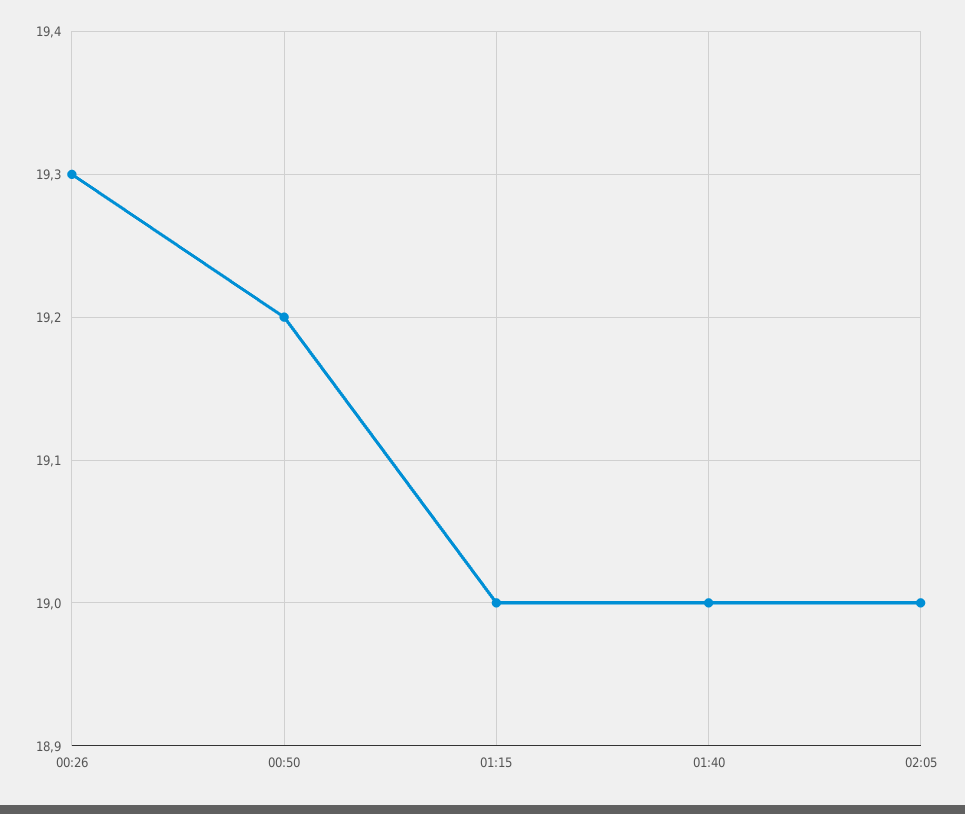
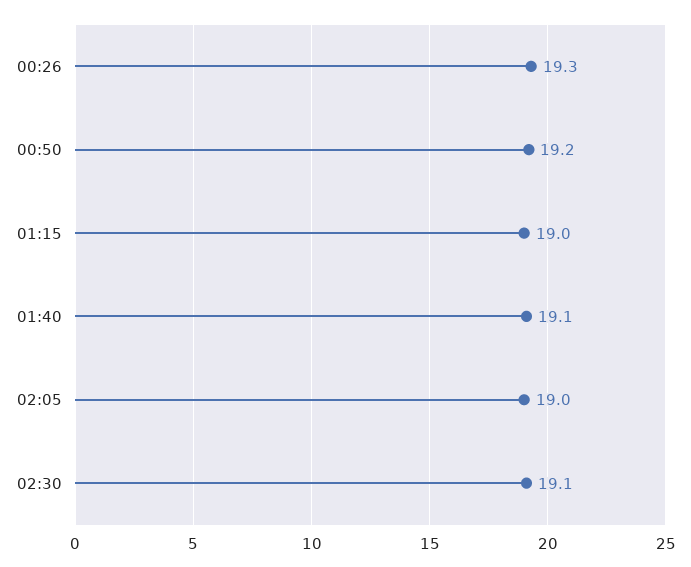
01:40: 19 -> 19.1
02:30: none -> 19.1

